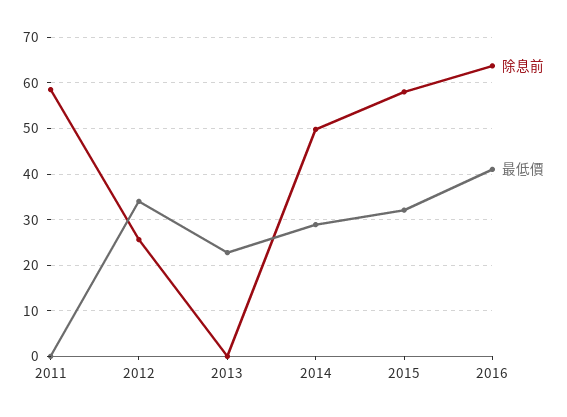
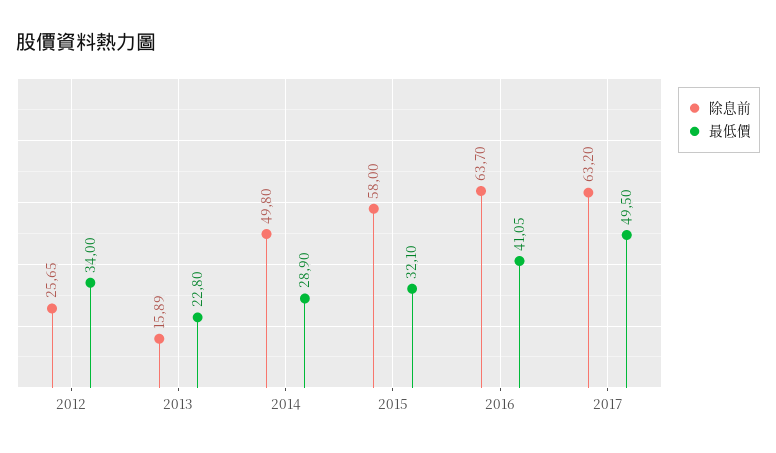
除息前, 2011: 58 -> none
最低價, 2011: 0 -> none
除息前, 2013: 0 -> 15.89
除息前, 2017: none -> 63.2
最低價, 2017: none -> 49.5

